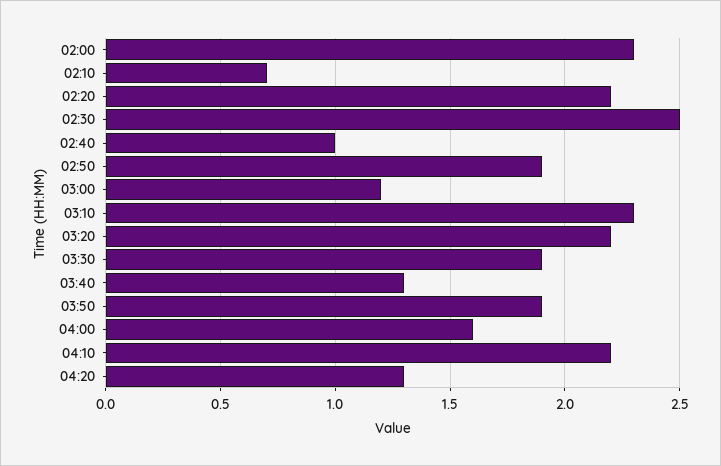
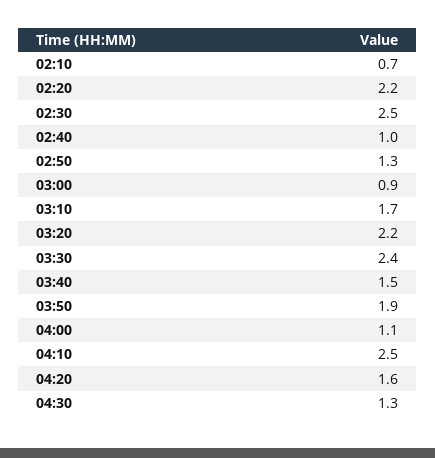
02:00: 2.3 -> none
02:50: 1.9 -> 1.3
03:00: 1.2 -> 0.9
03:10: 2.3 -> 1.7
03:30: 1.9 -> 2.4
03:40: 1.3 -> 1.5
04:00: 1.6 -> 1.1
04:10: 2.2 -> 2.5
04:20: 1.3 -> 1.6
04:30: none -> 1.3

